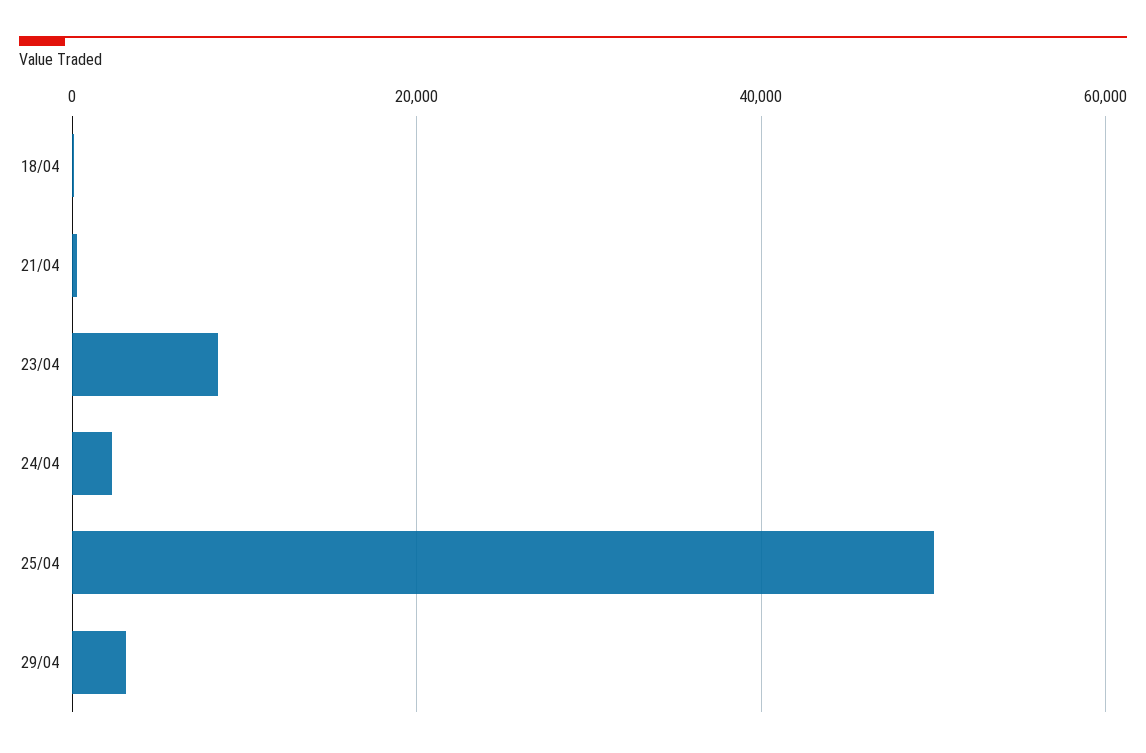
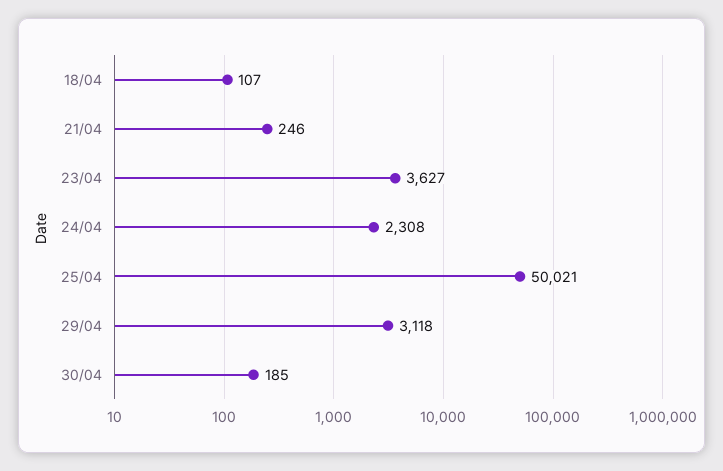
23/04: 8000 -> 3627
30/04: none -> 185

